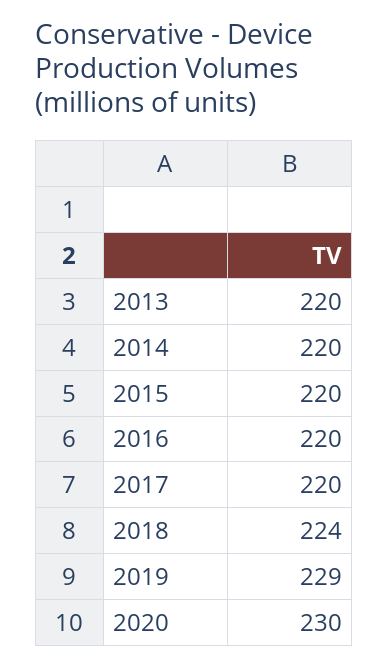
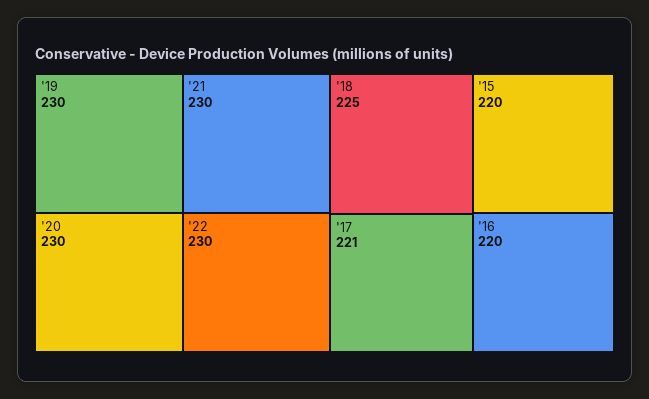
2013: 220 -> none
2014: 220 -> none
2017: 220 -> 221
2018: 224 -> 225
2019: 229 -> 230
'21: none -> 230
'22: none -> 230

